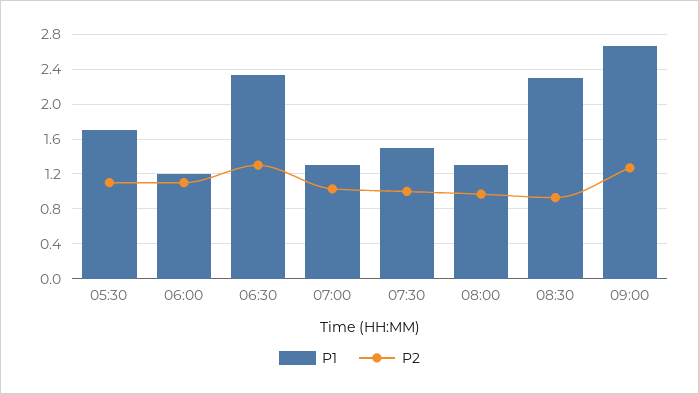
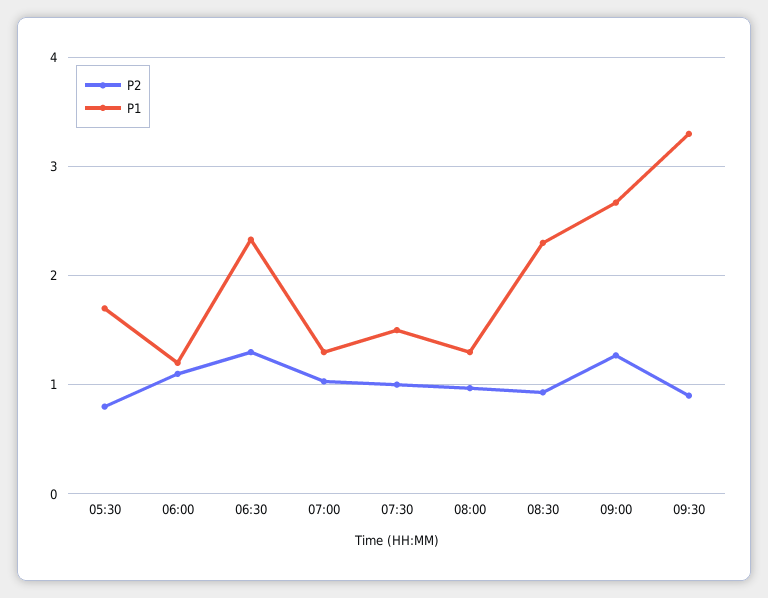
P2, 05:30: 1.1 -> 0.8
P2, 09:30: none -> 0.9
P1, 09:30: none -> 3.3

